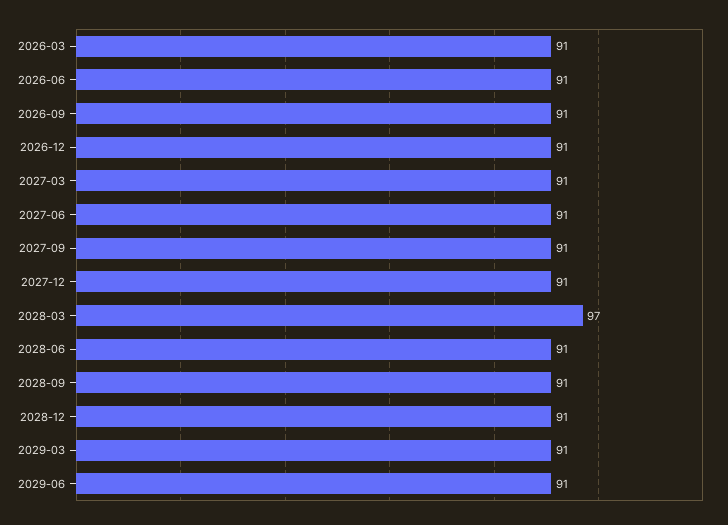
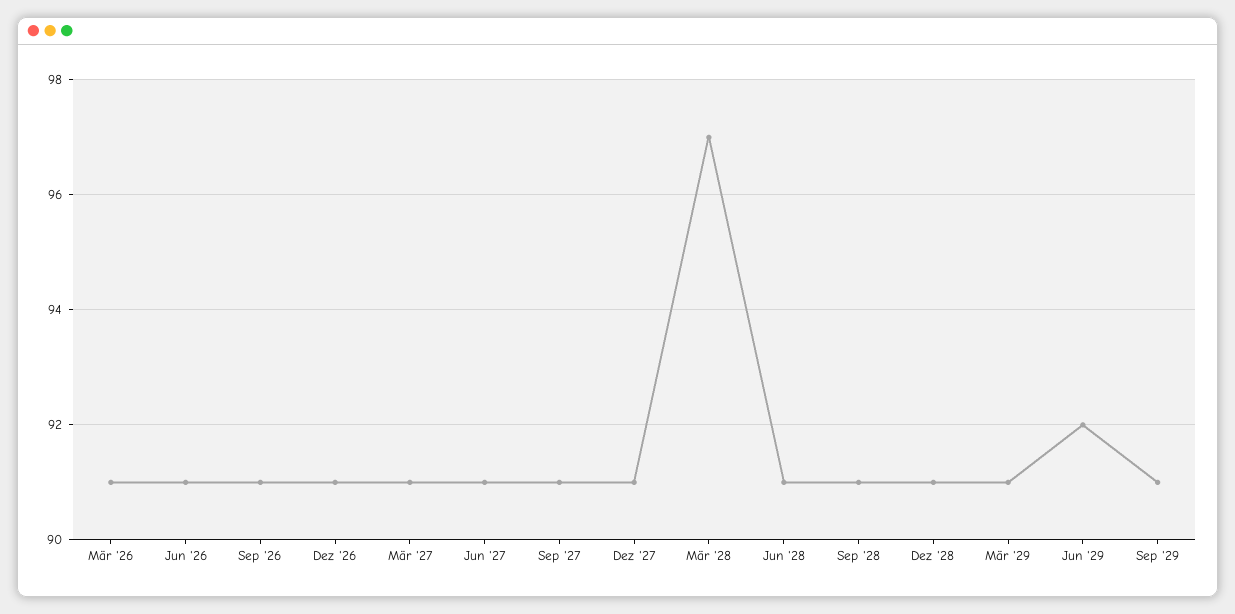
2029-06: 91 -> 92
Sep '29: none -> 91

